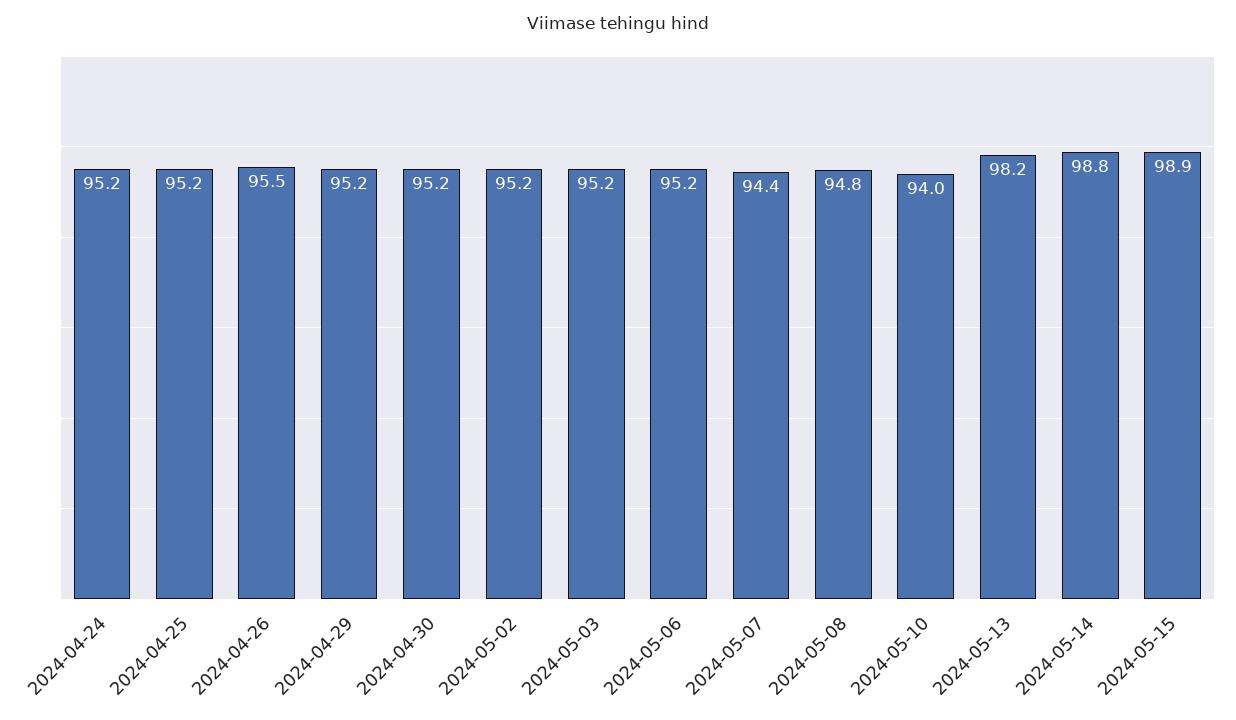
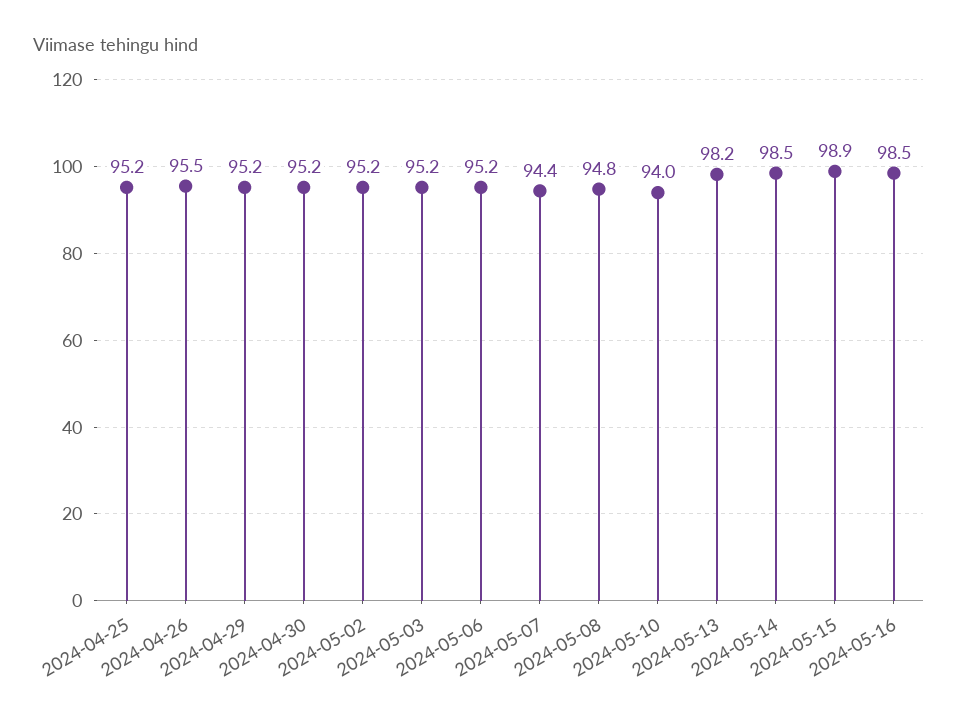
2024-04-24: 95.2 -> none
2024-05-14: 98.8 -> 98.5
2024-05-16: none -> 98.5

